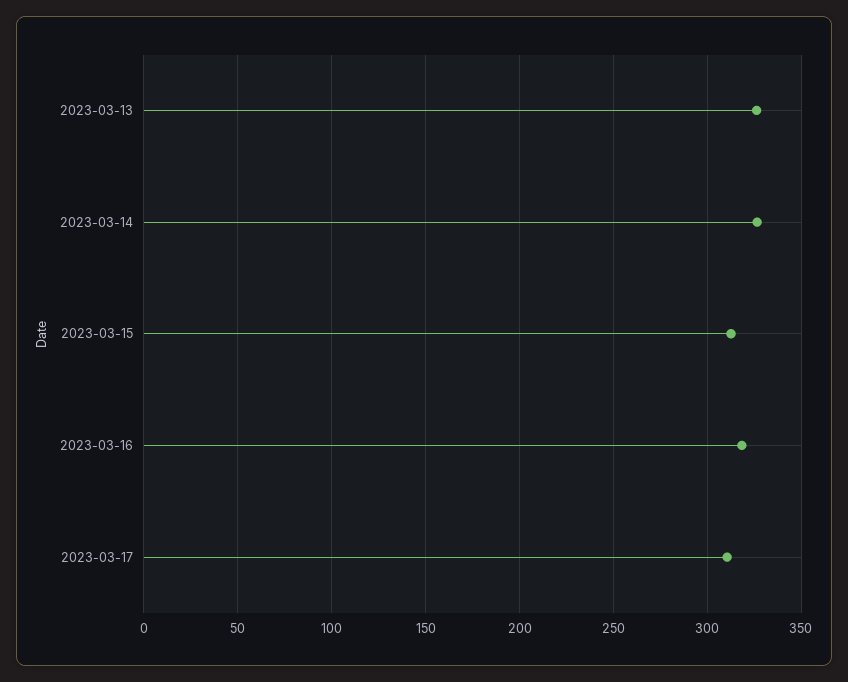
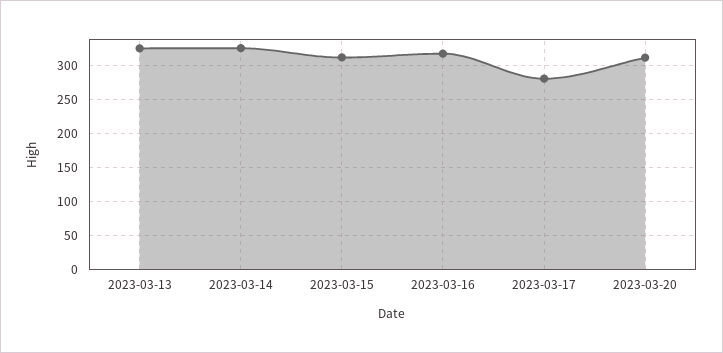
2023-03-17: 310 -> 280
2023-03-20: none -> 310

